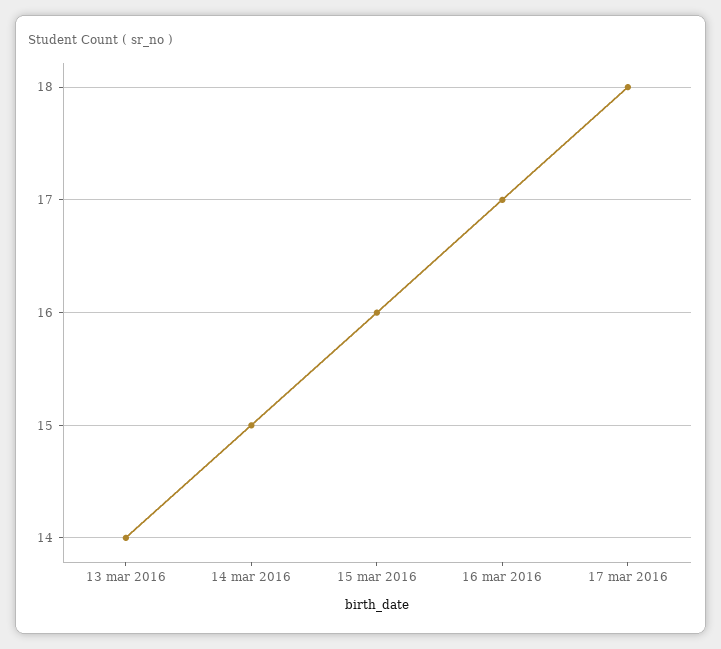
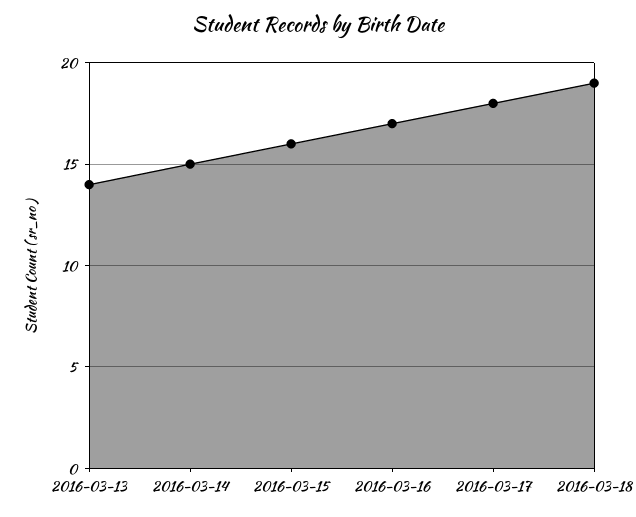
2016-03-18: none -> 19

